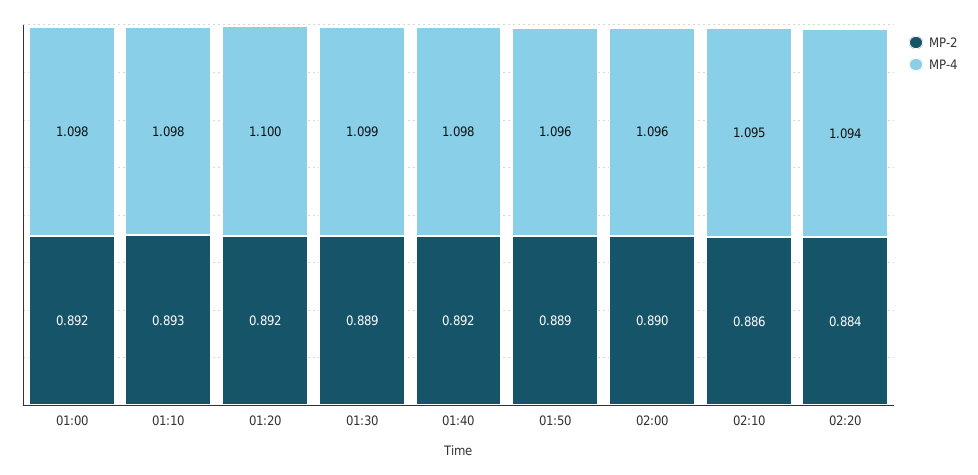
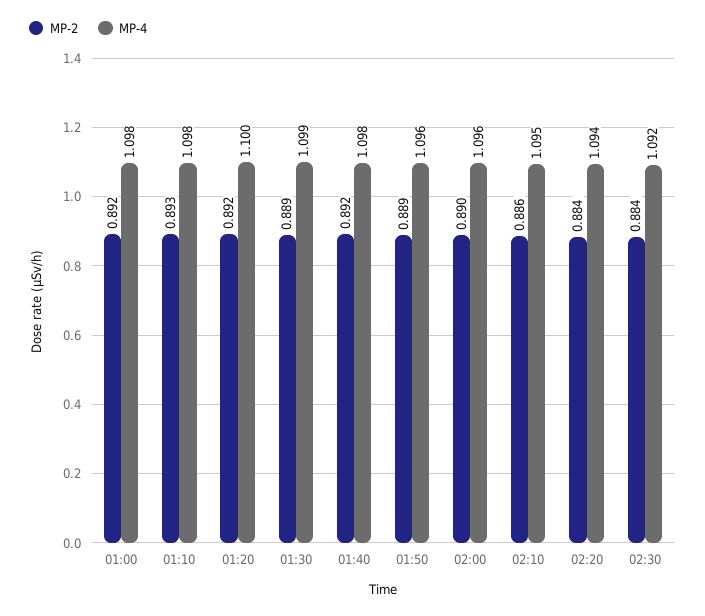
MP-2, 02:30: none -> 0.884
MP-4, 02:30: none -> 1.092

